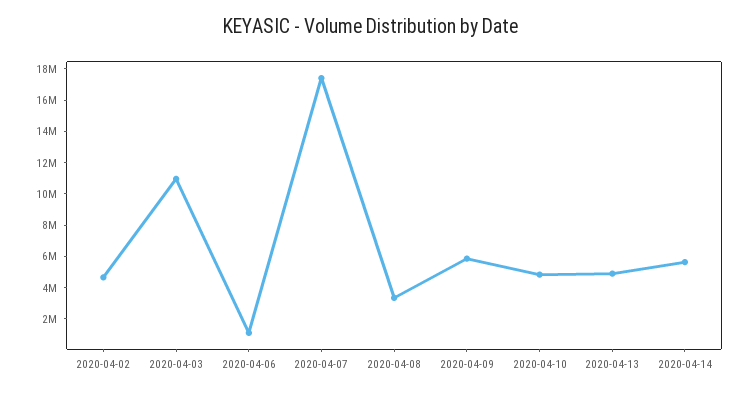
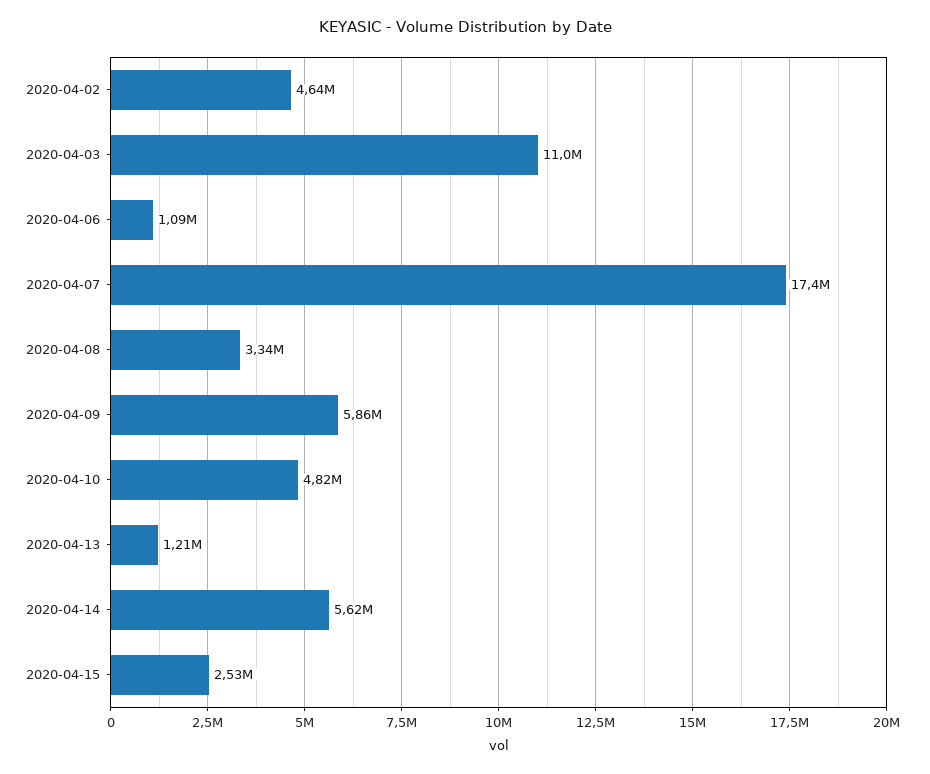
2020-04-13: 5000000 -> 1210000
2020-04-15: none -> 2530000

